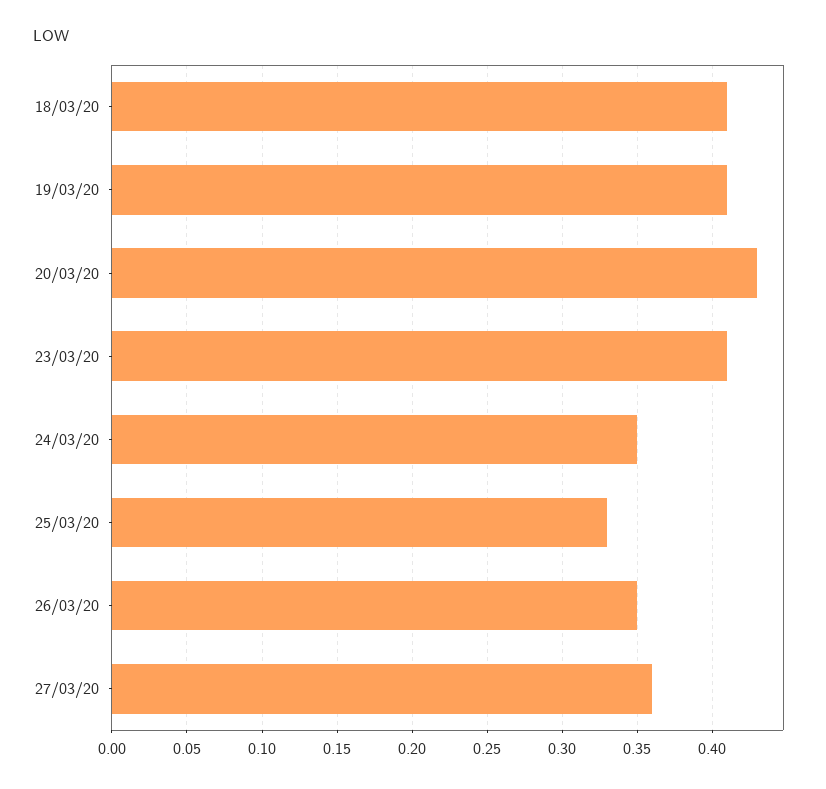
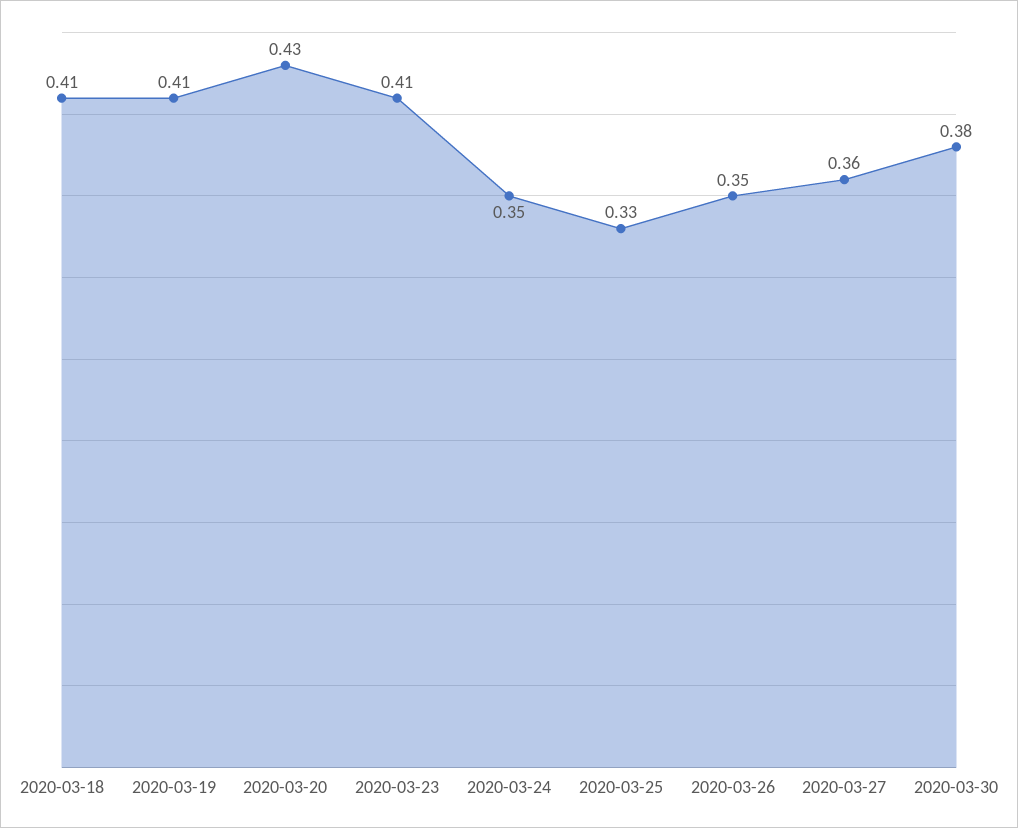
2020-03-30: none -> 0.38

